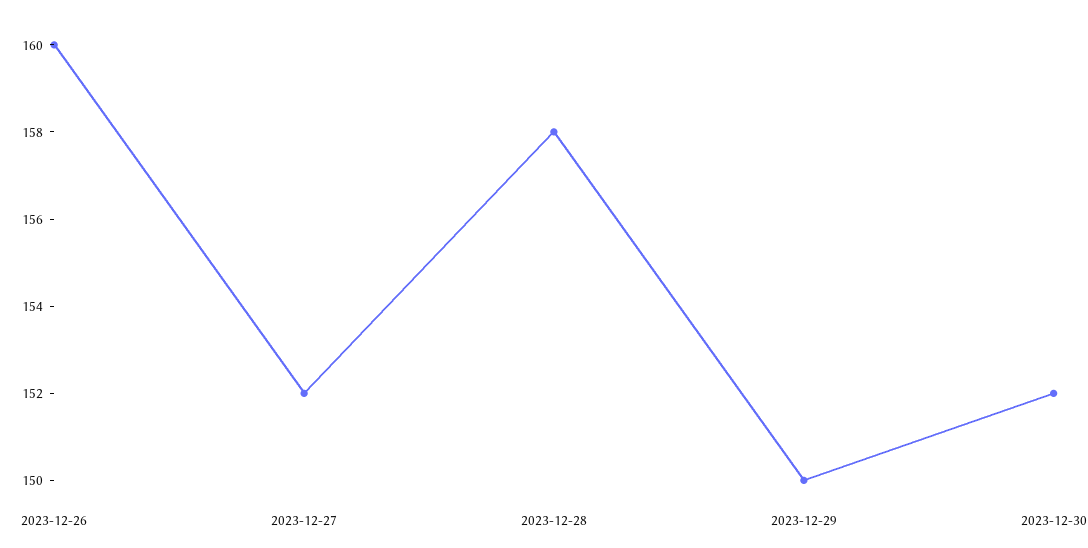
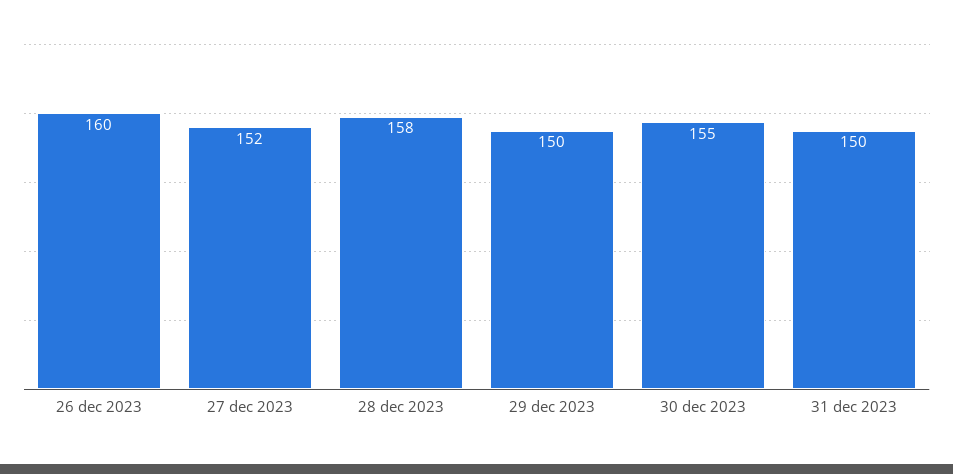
2023-12-30: 152 -> 155
31 dec 2023: none -> 150

